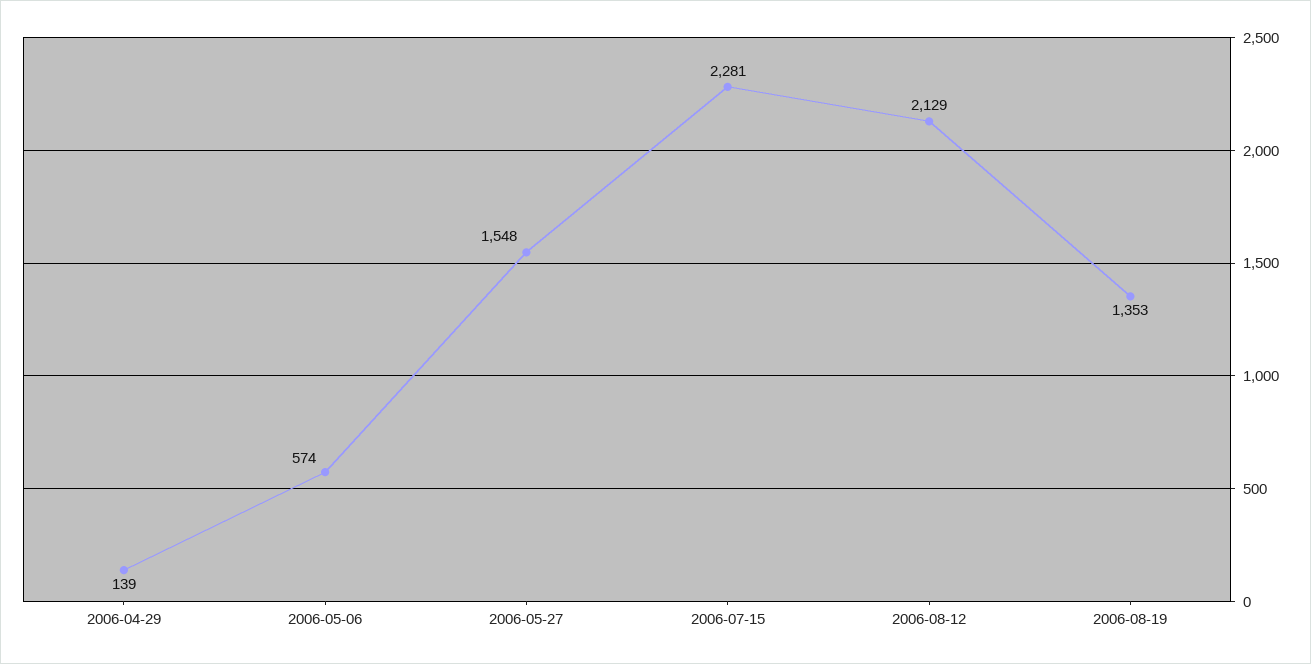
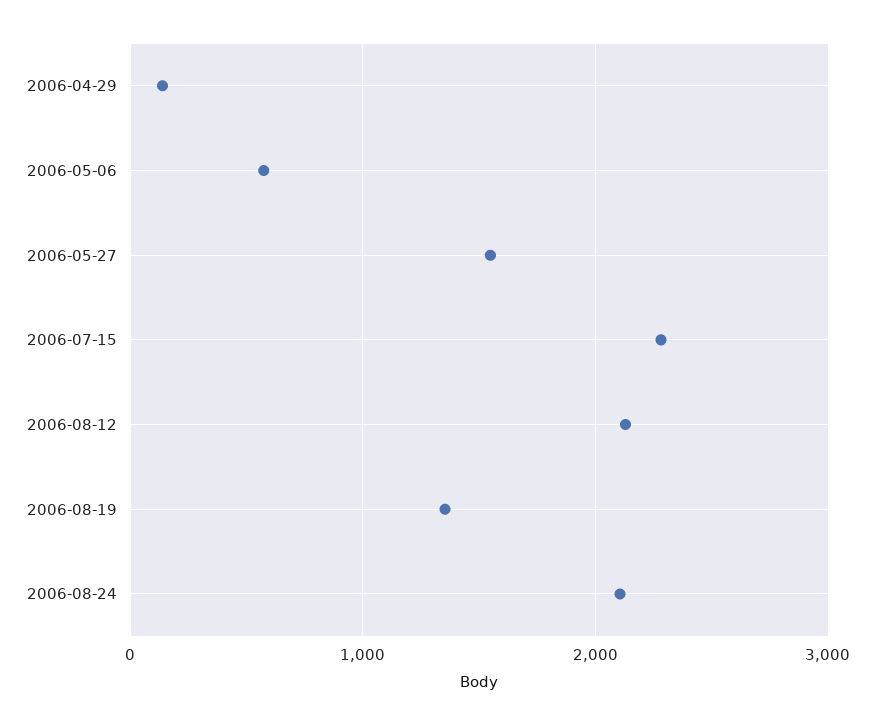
2006-08-24: none -> 2100

